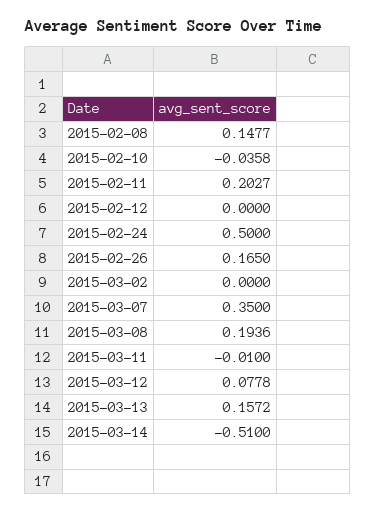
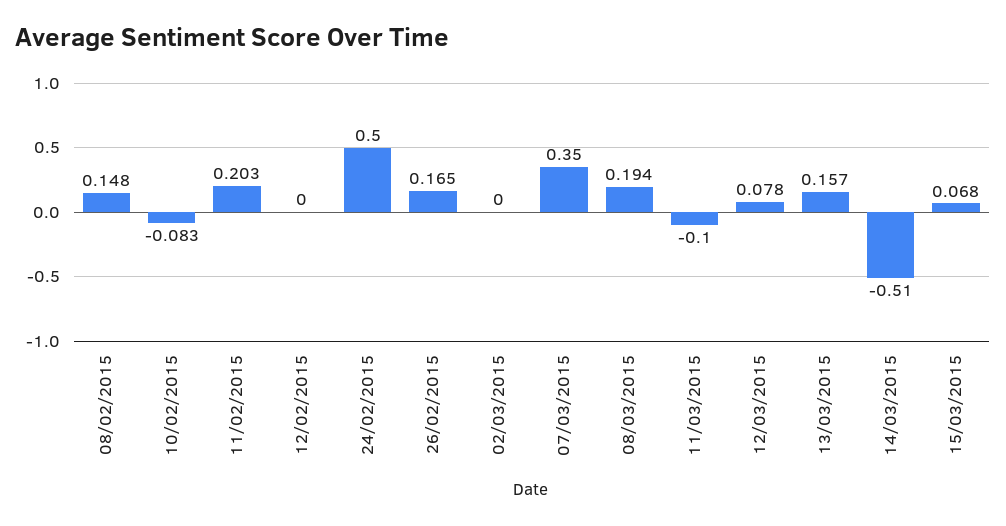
2015-02-10: -0.0358 -> -0.083
2015-03-11: -0.01 -> -0.1
15/03/2015: none -> 0.068

